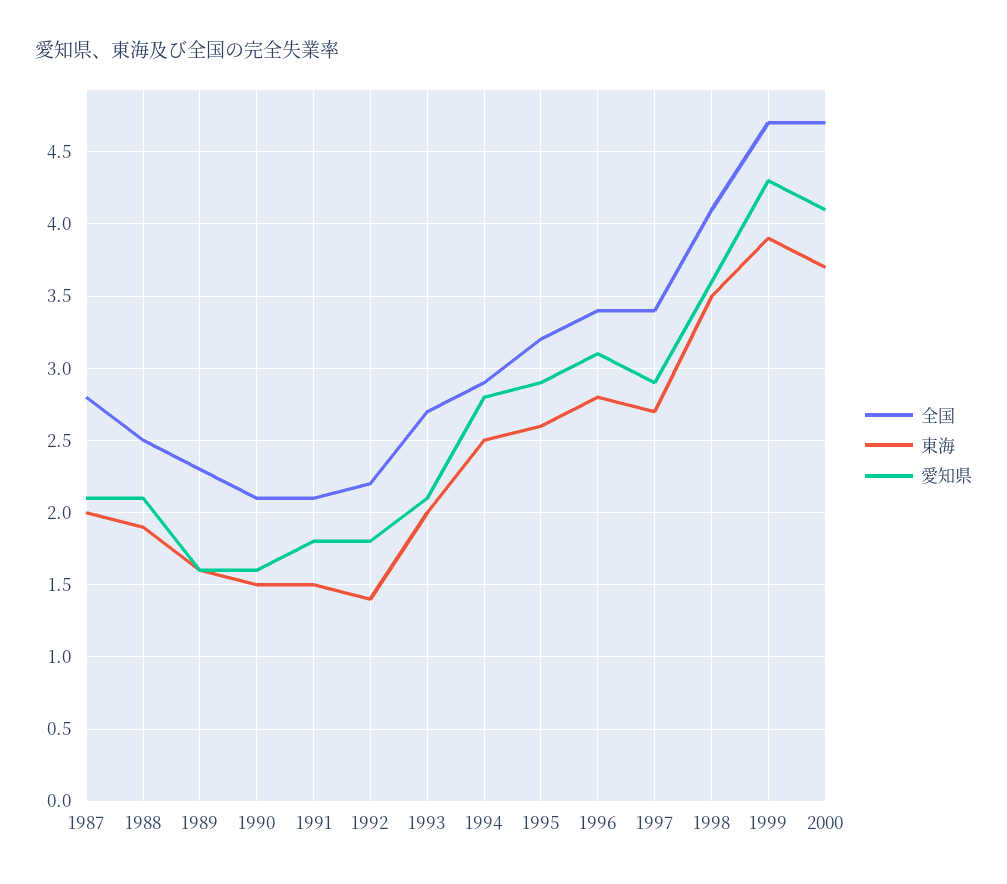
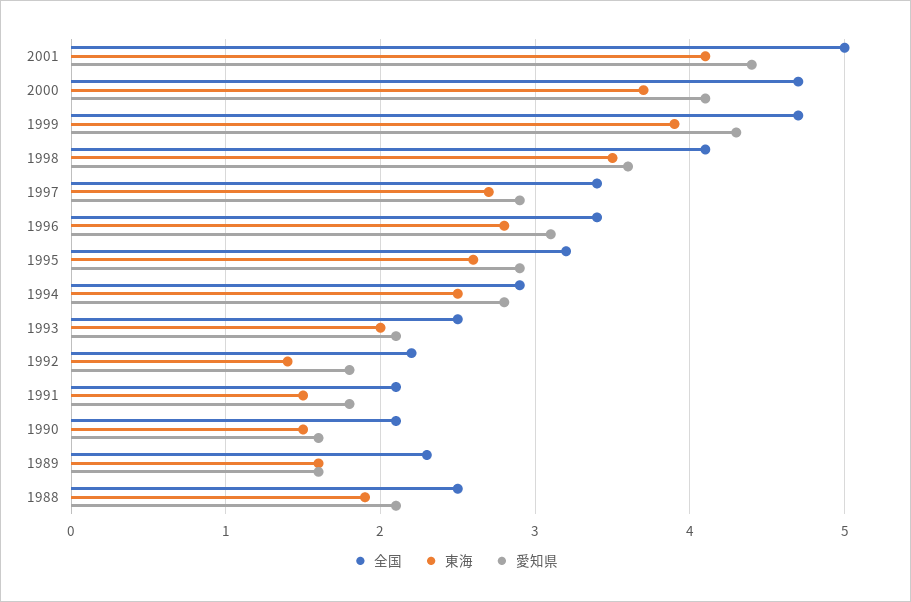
全国, 1987: 2.8 -> none
東海, 1987: 2 -> none
愛知県, 1987: 2.1 -> none
全国, 1993: 2.7 -> 2.5
全国, 2001: none -> 5
東海, 2001: none -> 4.1
愛知県, 2001: none -> 4.4

